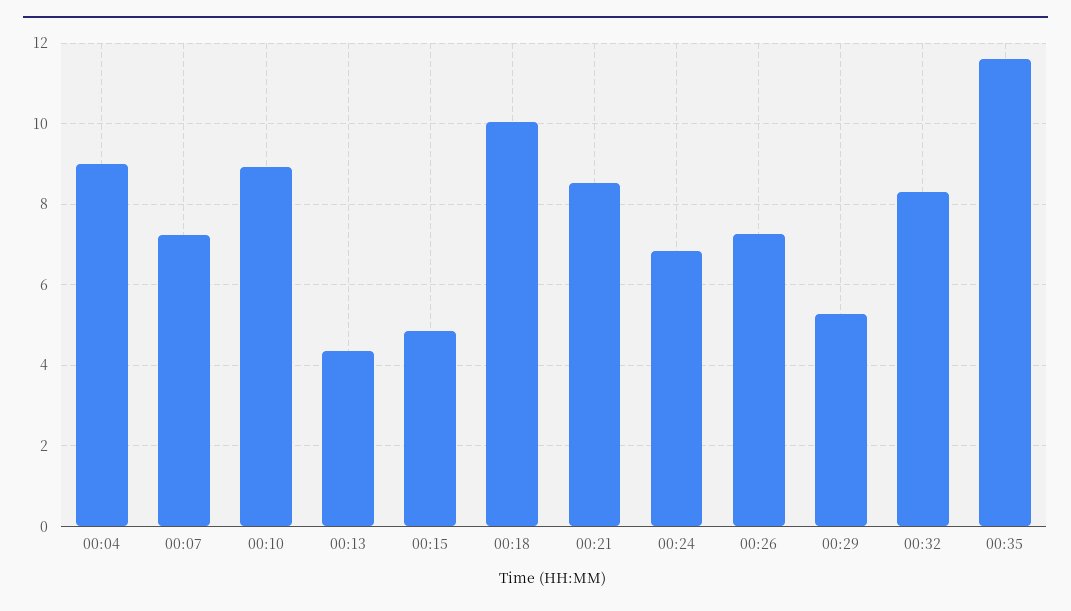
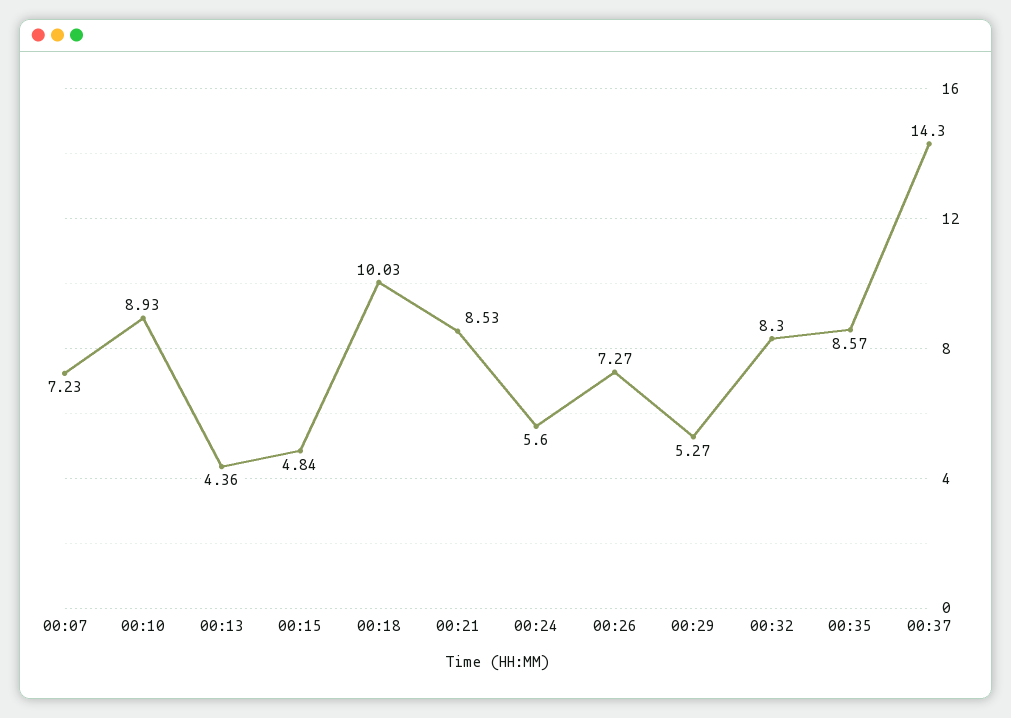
00:04: 9 -> none
00:24: 6.8 -> 5.6
00:35: 11.6 -> 8.57
00:37: none -> 14.3

